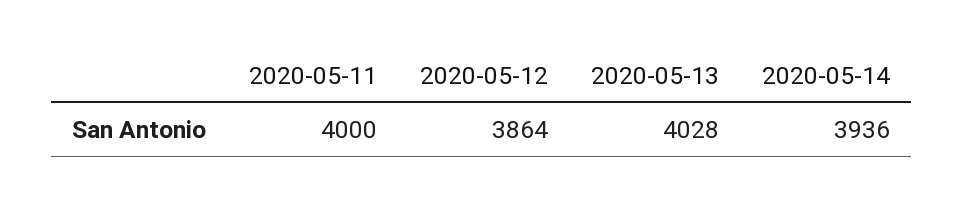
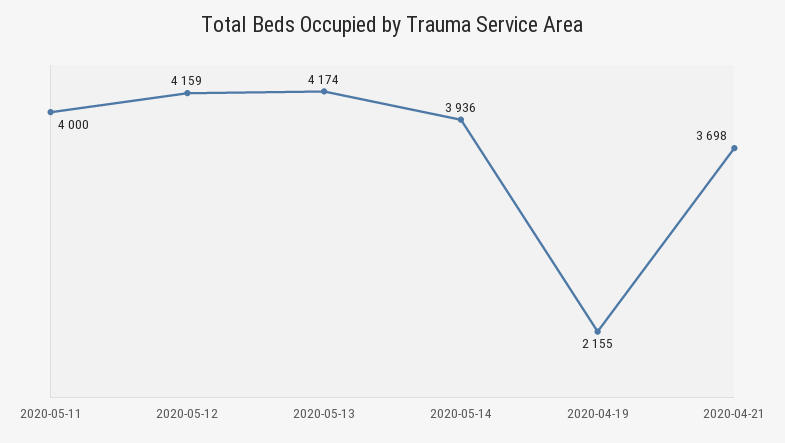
2020-05-12: 3864 -> 4159
2020-05-13: 4028 -> 4174
2020-04-19: none -> 2155
2020-04-21: none -> 3698

